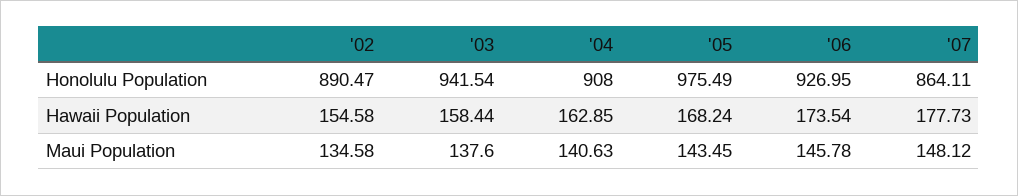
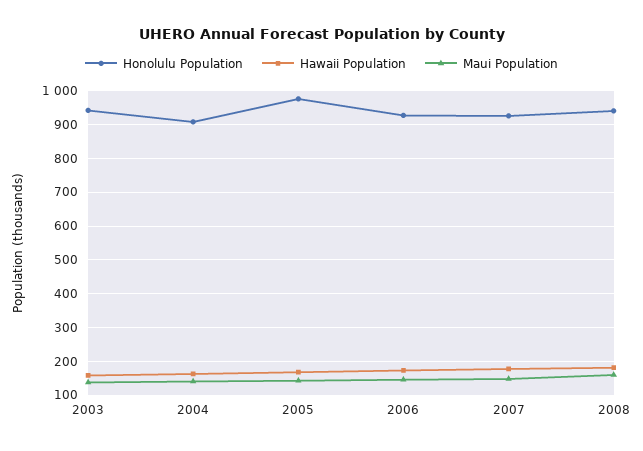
Honolulu Population, '02: 890.47 -> none
Honolulu Population, '07: 864.11 -> 920
Hawaii Population, '02: 154.58 -> none
Maui Population, '02: 134.58 -> none
Honolulu Population, 2008: none -> 940
Hawaii Population, 2008: none -> 180
Maui Population, 2008: none -> 160

